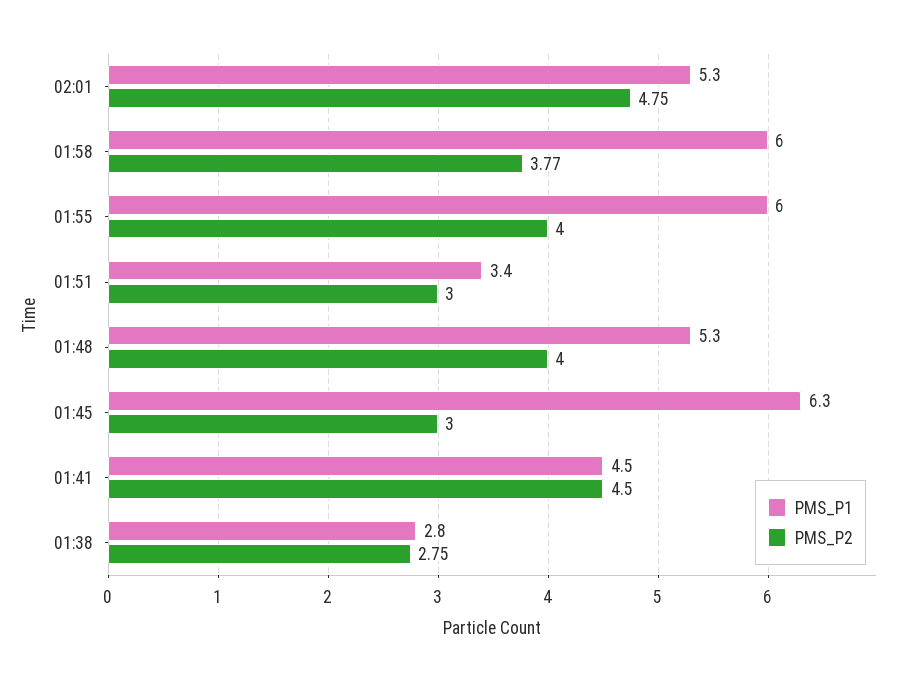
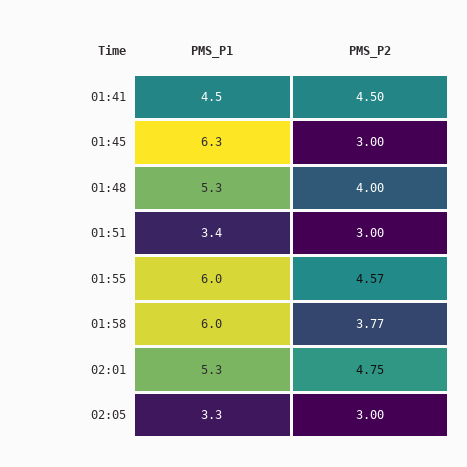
PMS_P2, 01:55: 4 -> 4.57
PMS_P1, 01:38: 2.8 -> none
PMS_P2, 01:38: 2.75 -> none
PMS_P1, 02:05: none -> 3.3
PMS_P2, 02:05: none -> 3

